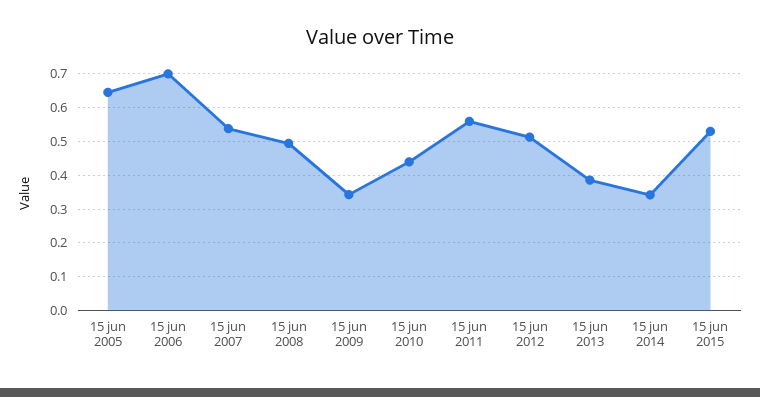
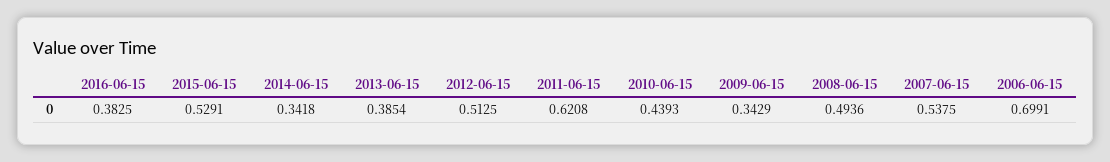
15 jun 2005: 0.64 -> none
15 jun 2011: 0.56 -> 0.6208
2016-06-15: none -> 0.3825

